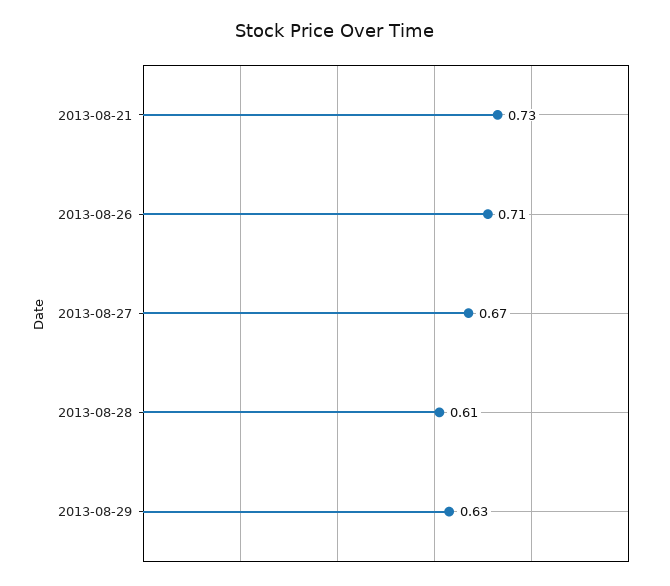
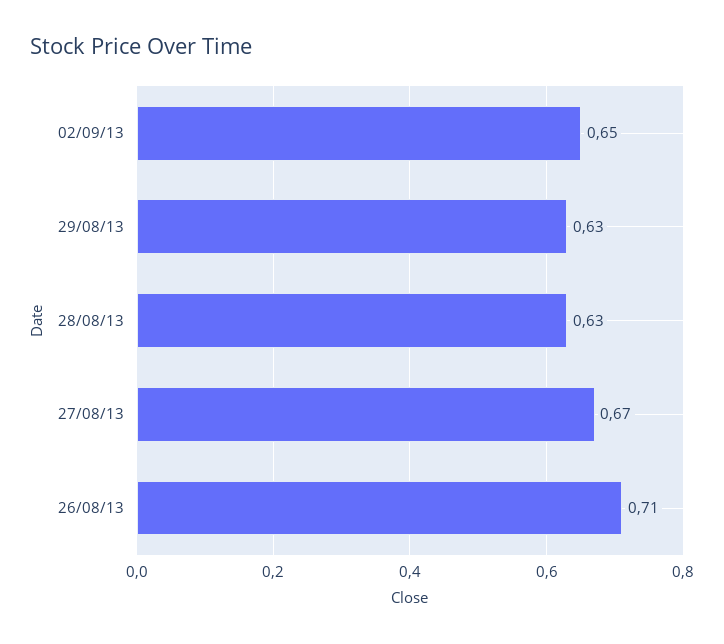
2013-08-21: 0.73 -> none
2013-08-28: 0.61 -> 0.63
02/09/13: none -> 0.65

